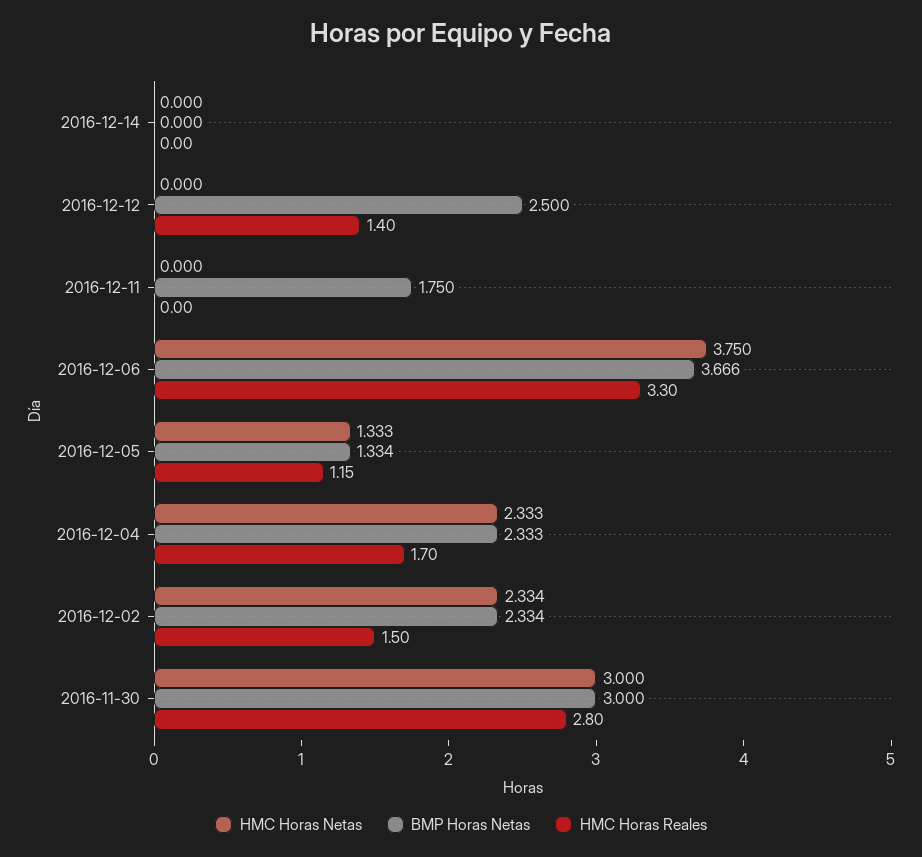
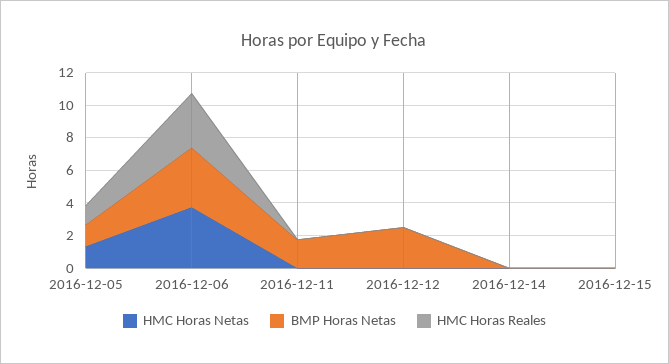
HMC Horas Reales, 2016-12-12: 1.4 -> 0
HMC Horas Netas, 2016-12-04: 2.333 -> none
BMP Horas Netas, 2016-12-04: 2.333 -> none
HMC Horas Reales, 2016-12-04: 1.7 -> none
HMC Horas Netas, 2016-12-02: 2.334 -> none
BMP Horas Netas, 2016-12-02: 2.334 -> none
HMC Horas Reales, 2016-12-02: 1.5 -> none
HMC Horas Netas, 2016-11-30: 3 -> none
BMP Horas Netas, 2016-11-30: 3 -> none
HMC Horas Reales, 2016-11-30: 2.8 -> none
HMC Horas Netas, 2016-12-15: none -> 0
BMP Horas Netas, 2016-12-15: none -> 0
HMC Horas Reales, 2016-12-15: none -> 0

